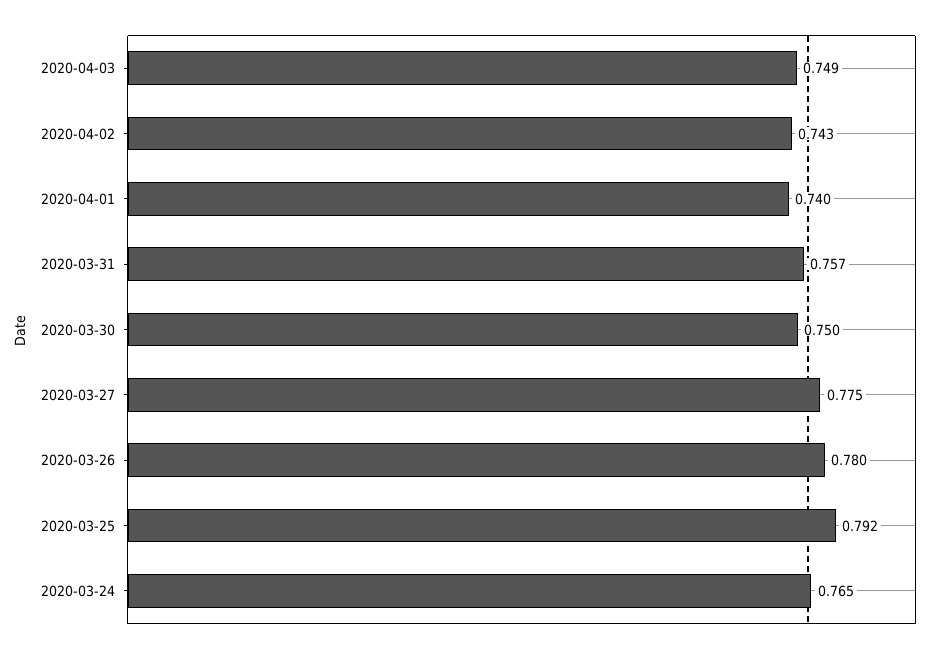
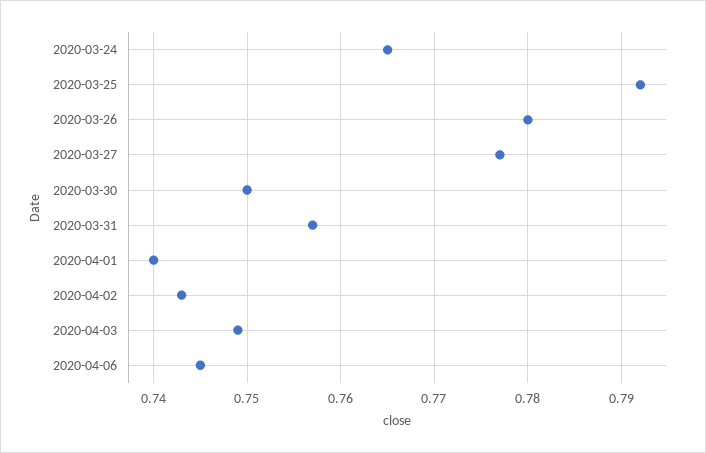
2020-03-27: 0.775 -> 0.777
2020-04-06: none -> 0.745

